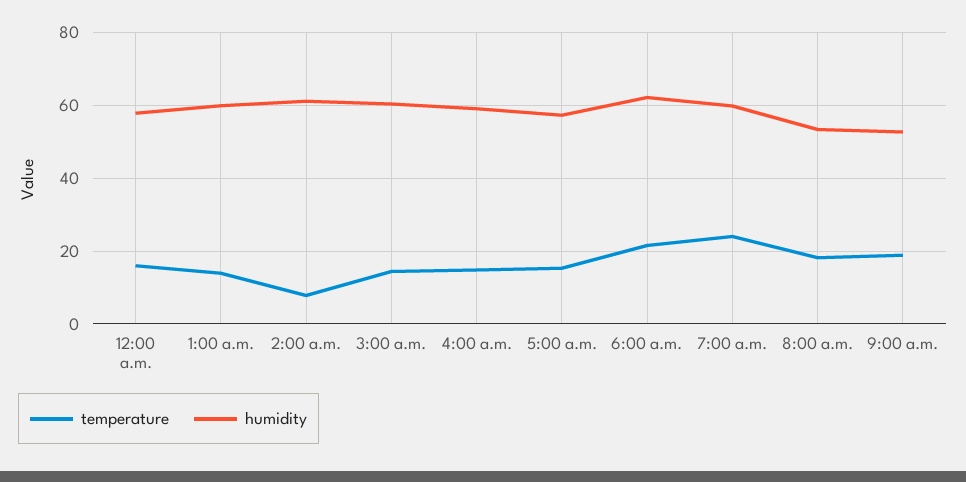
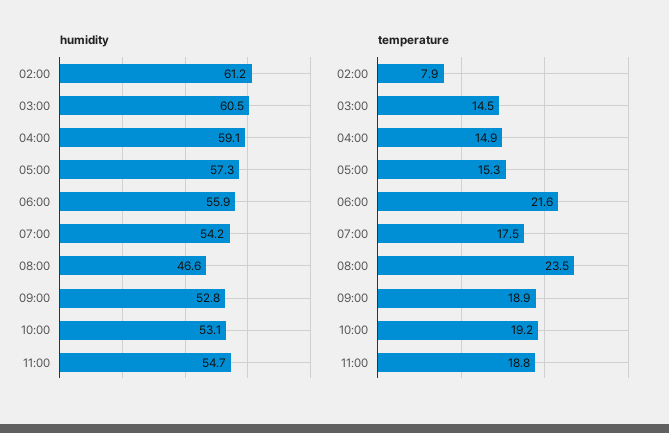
temperature, 12:00 a.m.: 16 -> none
humidity, 12:00 a.m.: 58 -> none
temperature, 1:00 a.m.: 14 -> none
humidity, 1:00 a.m.: 60 -> none
humidity, 6:00 a.m.: 62 -> 55.9
temperature, 7:00 a.m.: 24 -> 17.5
humidity, 7:00 a.m.: 60 -> 54.2
temperature, 8:00 a.m.: 18 -> 23.5
humidity, 8:00 a.m.: 54 -> 46.6
humidity, 10:00: none -> 53.1
humidity, 11:00: none -> 54.7
temperature, 10:00: none -> 19.2
temperature, 11:00: none -> 18.8

